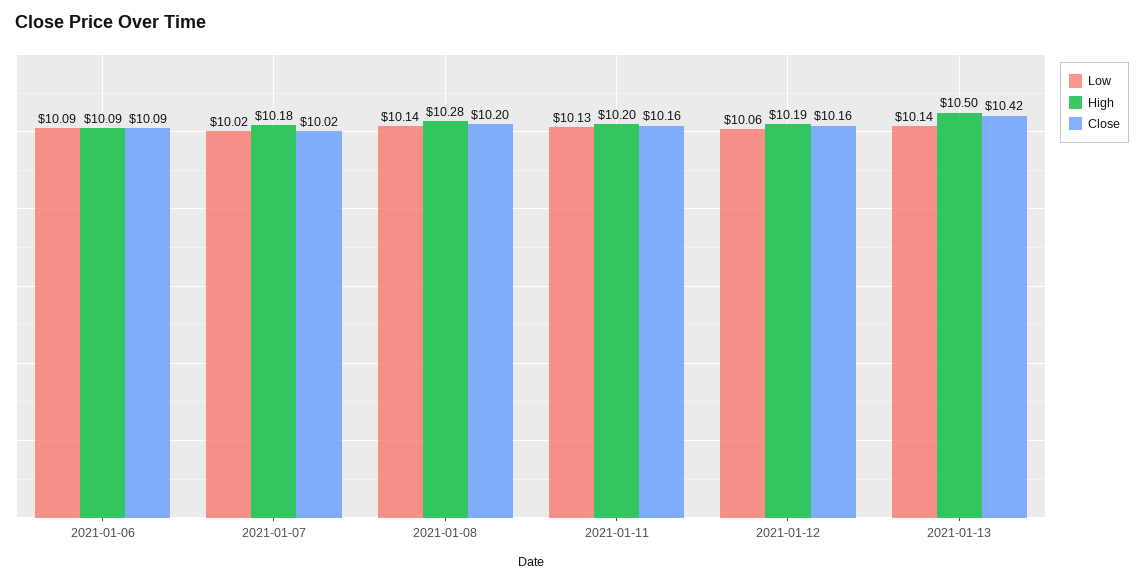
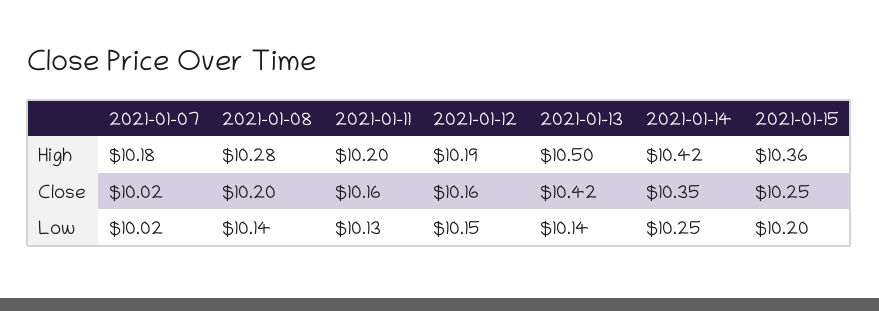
Low, 2021-01-06: 10.09 -> none
High, 2021-01-06: 10.09 -> none
Close, 2021-01-06: 10.09 -> none
Low, 2021-01-12: 10.06 -> 10.15
High, 2021-01-14: none -> 10.42
High, 2021-01-15: none -> 10.36
Close, 2021-01-14: none -> 10.35
Close, 2021-01-15: none -> 10.25
Low, 2021-01-14: none -> 10.25
Low, 2021-01-15: none -> 10.2

